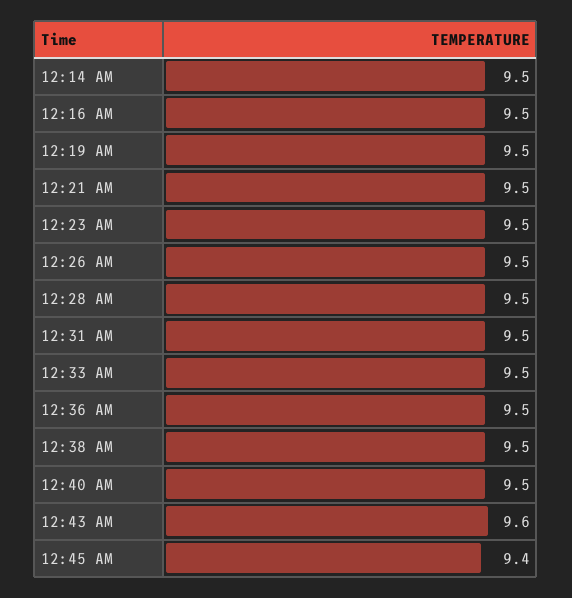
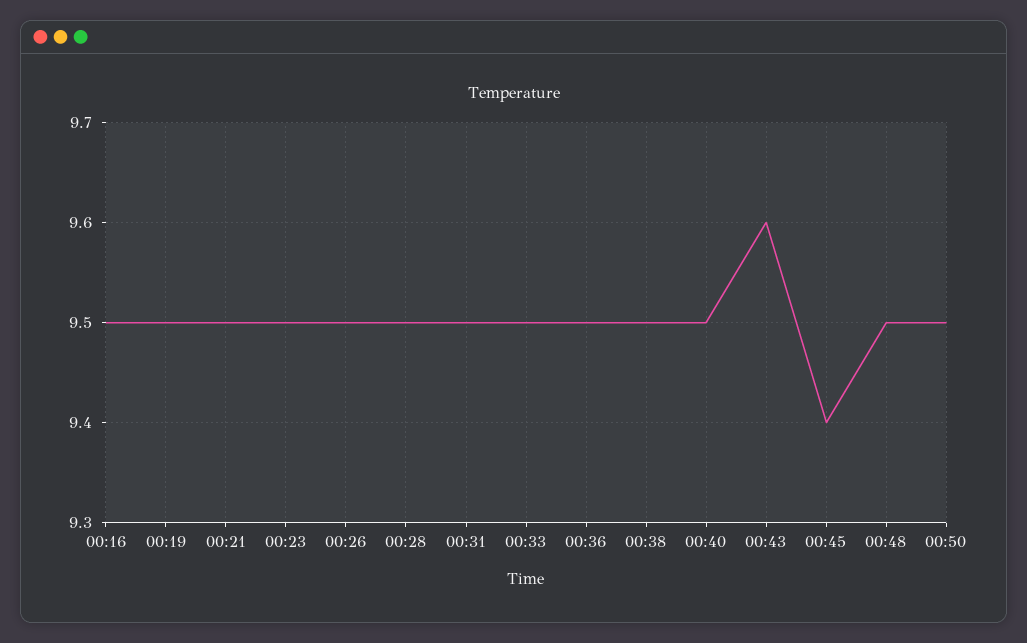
12:14 AM: 9.5 -> none
00:48: none -> 9.5
00:50: none -> 9.5

